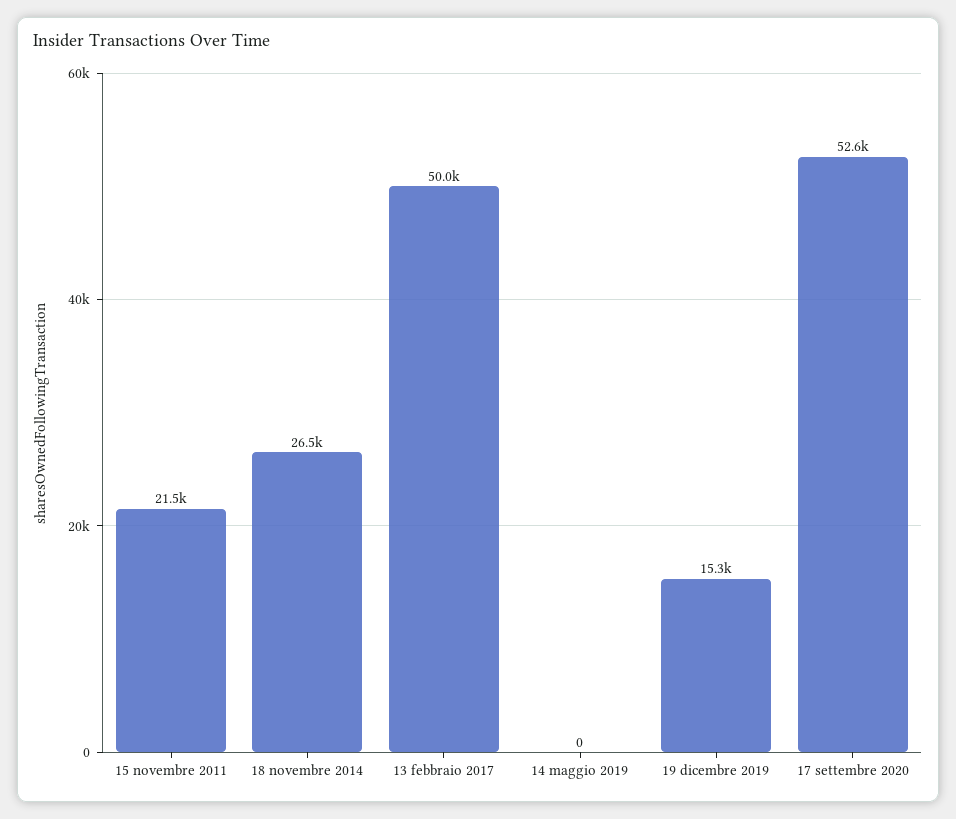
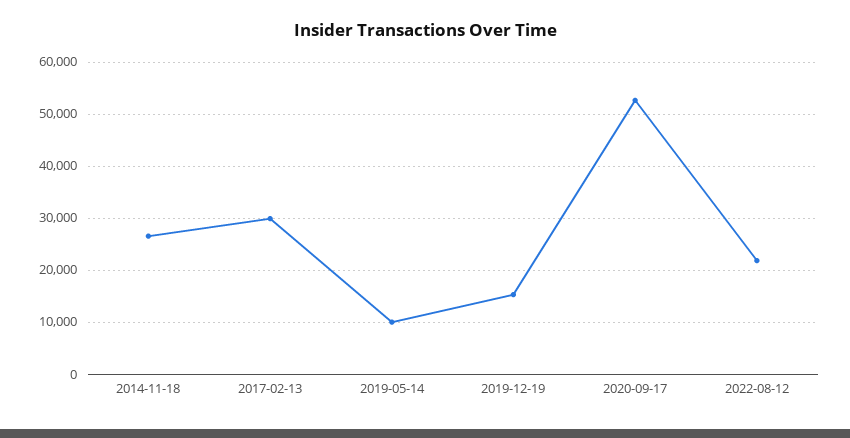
15 novembre 2011: 21500 -> none
13 febbraio 2017: 50000 -> 30000
14 maggio 2019: 0 -> 10000
2022-08-12: none -> 22000

